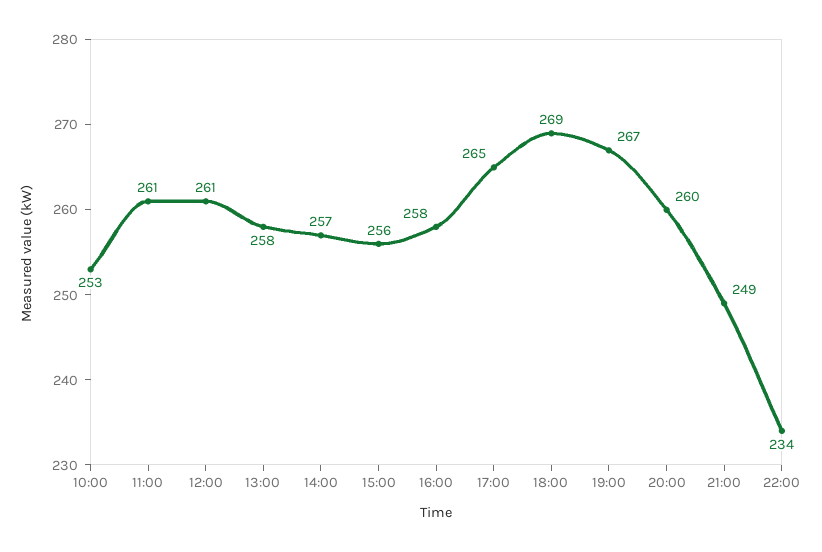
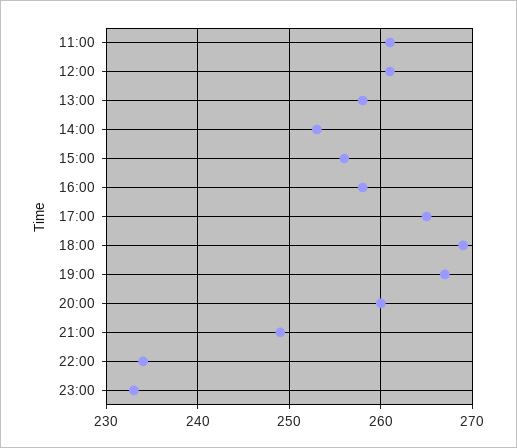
10:00: 253 -> none
14:00: 257 -> 253
23:00: none -> 233

